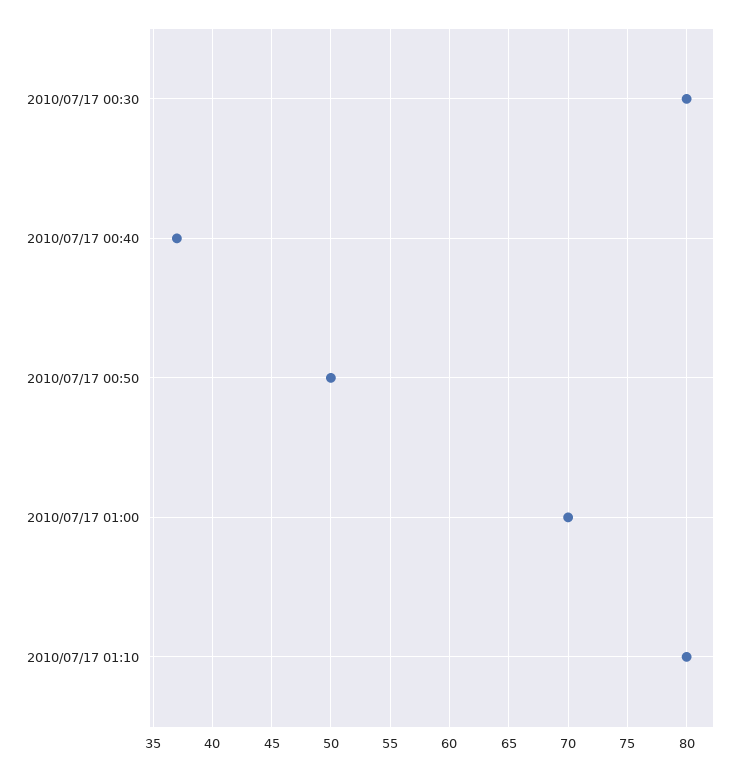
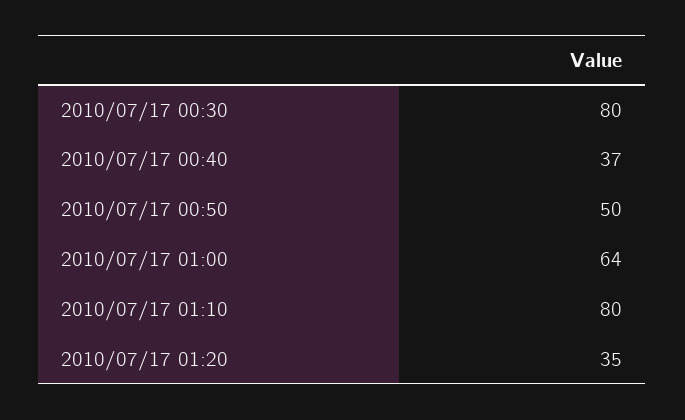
2010/07/17 01:00: 70 -> 64
2010/07/17 01:20: none -> 35

